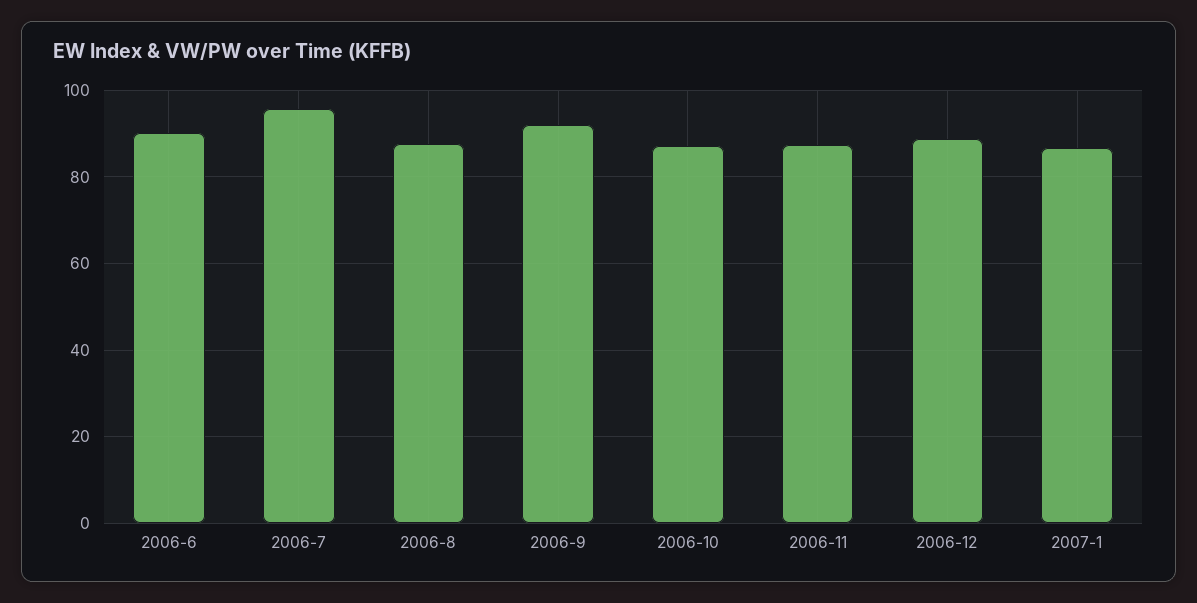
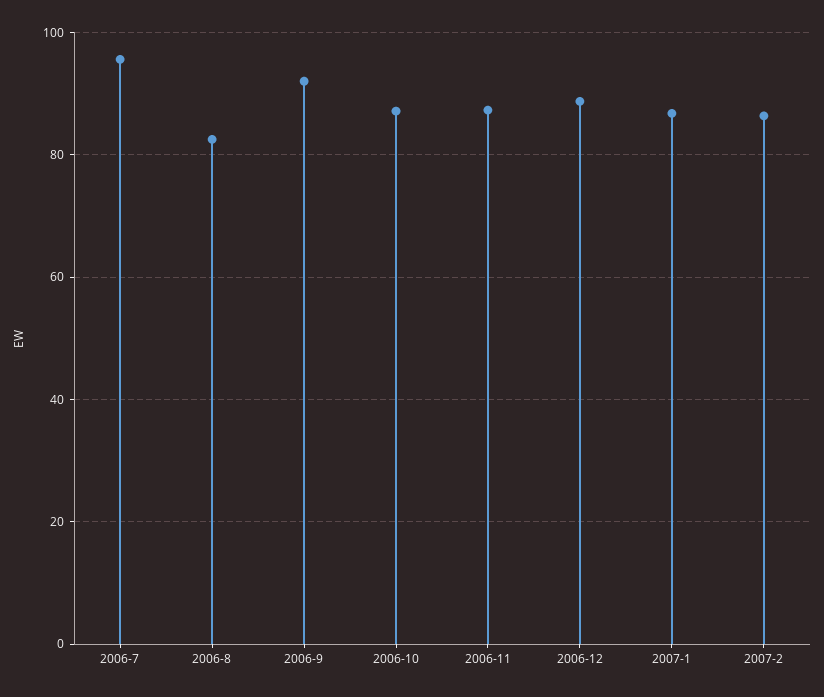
2006-6: 90 -> none
2006-8: 88 -> 82
2007-2: none -> 86

